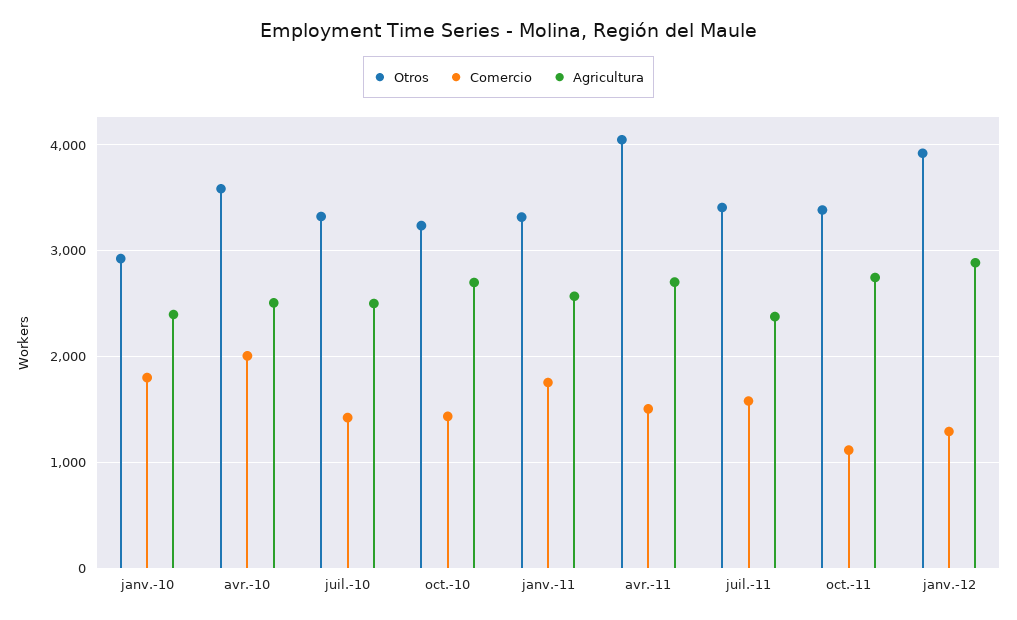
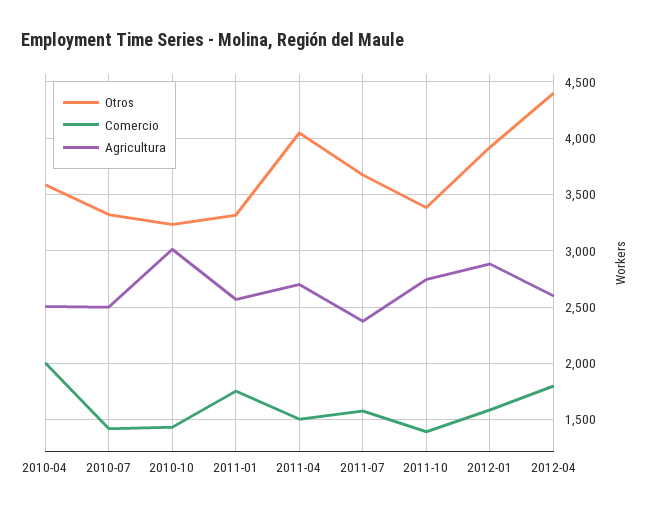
Otros, janv.-10: 2900 -> none
Comercio, janv.-10: 1800 -> none
Agricultura, janv.-10: 2400 -> none
Agricultura, oct.-10: 2700 -> 3000
Otros, juil.-11: 3400 -> 3700
Comercio, oct.-11: 1100 -> 1400
Comercio, janv.-12: 1300 -> 1600
Otros, 2012-04: none -> 4400
Comercio, 2012-04: none -> 1800
Agricultura, 2012-04: none -> 2600

